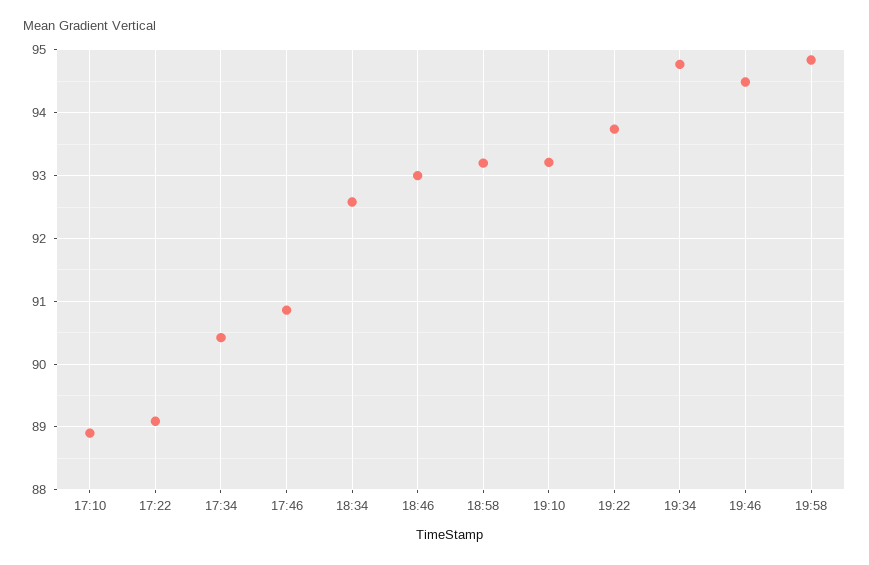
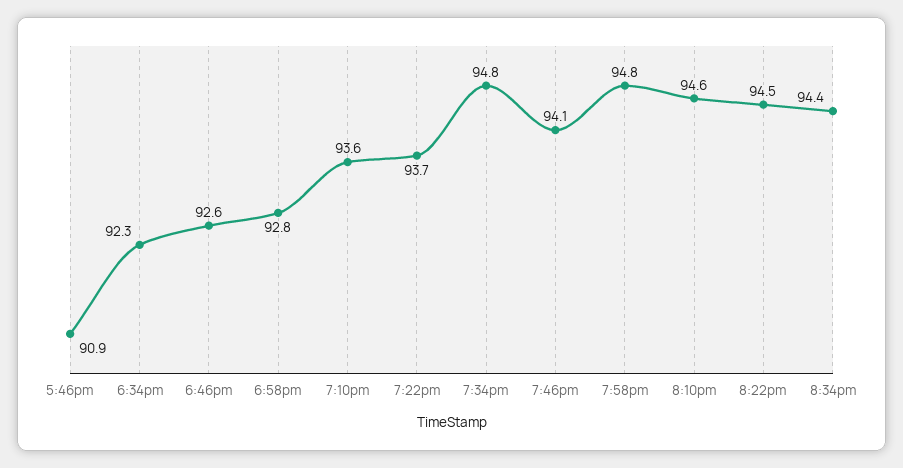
17:10: 88.9 -> none
17:22: 89.1 -> none
17:34: 90.4 -> none
18:34: 92.6 -> 92.3
18:46: 93 -> 92.6
18:58: 93.2 -> 92.8
19:10: 93.2 -> 93.6
19:46: 94.5 -> 94.1
8:10pm: none -> 94.6
8:22pm: none -> 94.5
8:34pm: none -> 94.4

